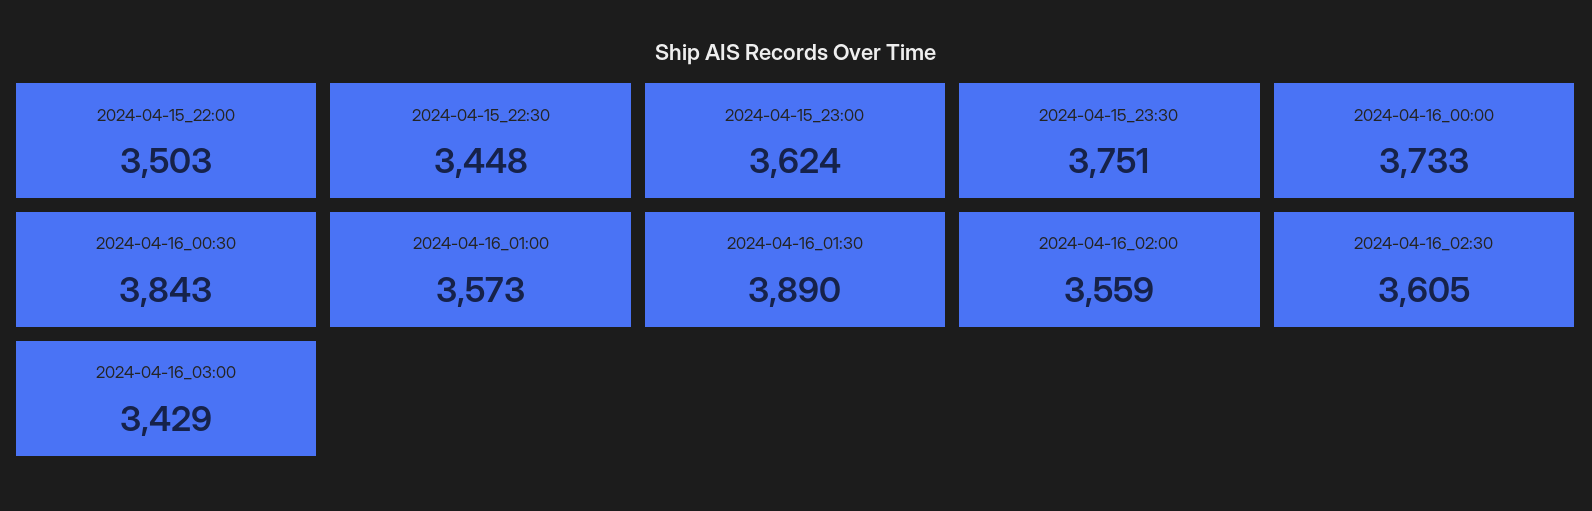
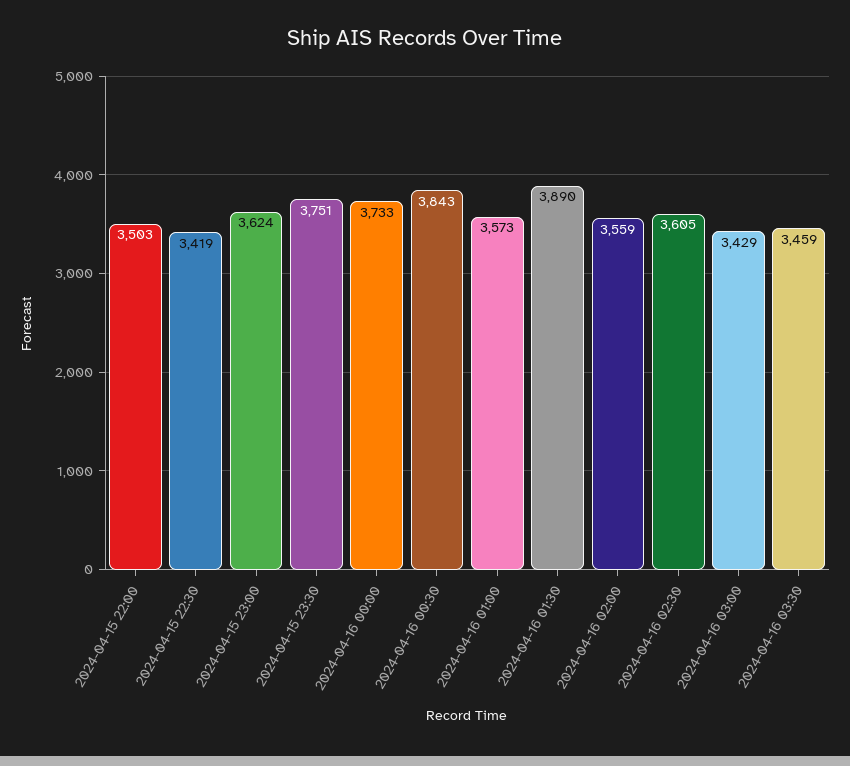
2024-04-15_22:30: 3448 -> 3419
2024-04-16 03:30: none -> 3459

